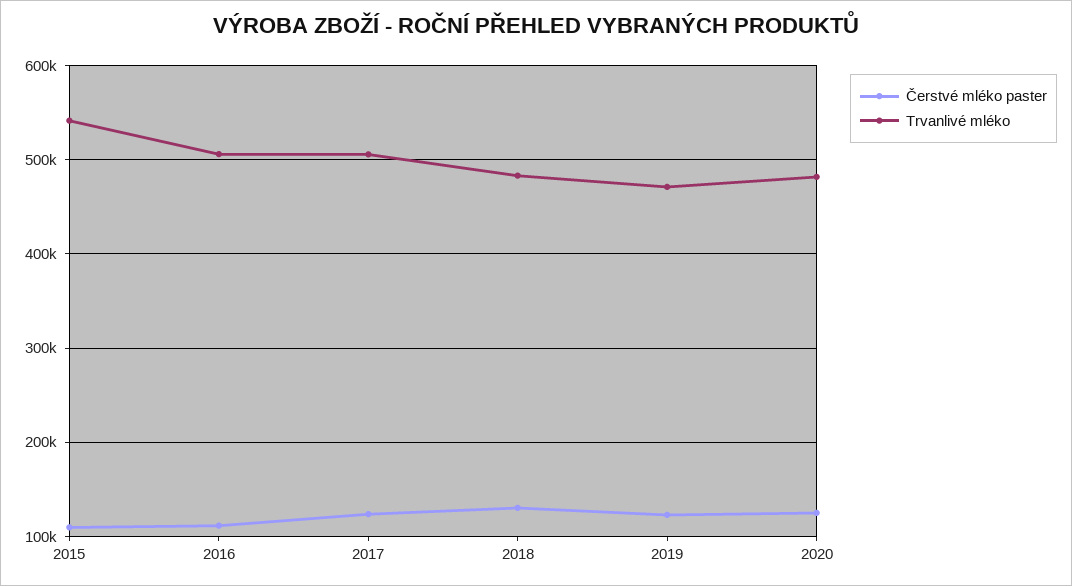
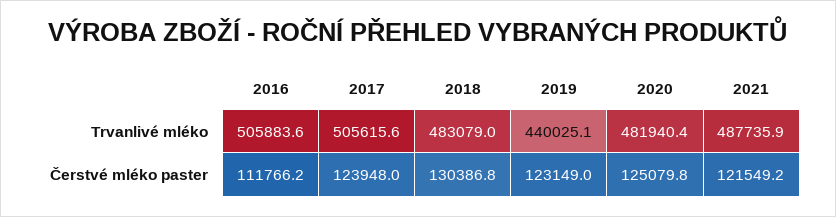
Čerstvé mléko paster, 2015: 110000 -> none
Trvanlivé mléko, 2015: 540000 -> none
Trvanlivé mléko, 2019: 470000 -> 440025.1
Trvanlivé mléko, 2021: none -> 487735.9
Čerstvé mléko paster, 2021: none -> 121549.2

